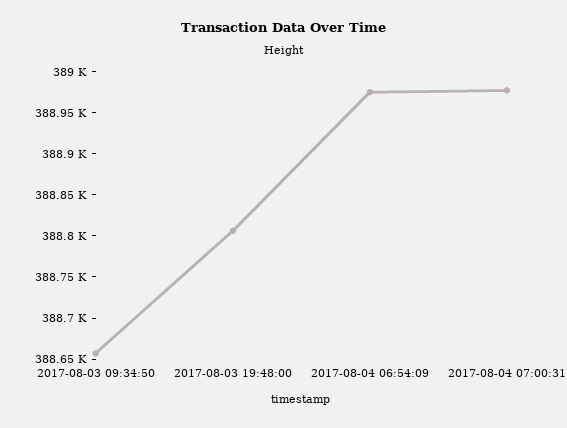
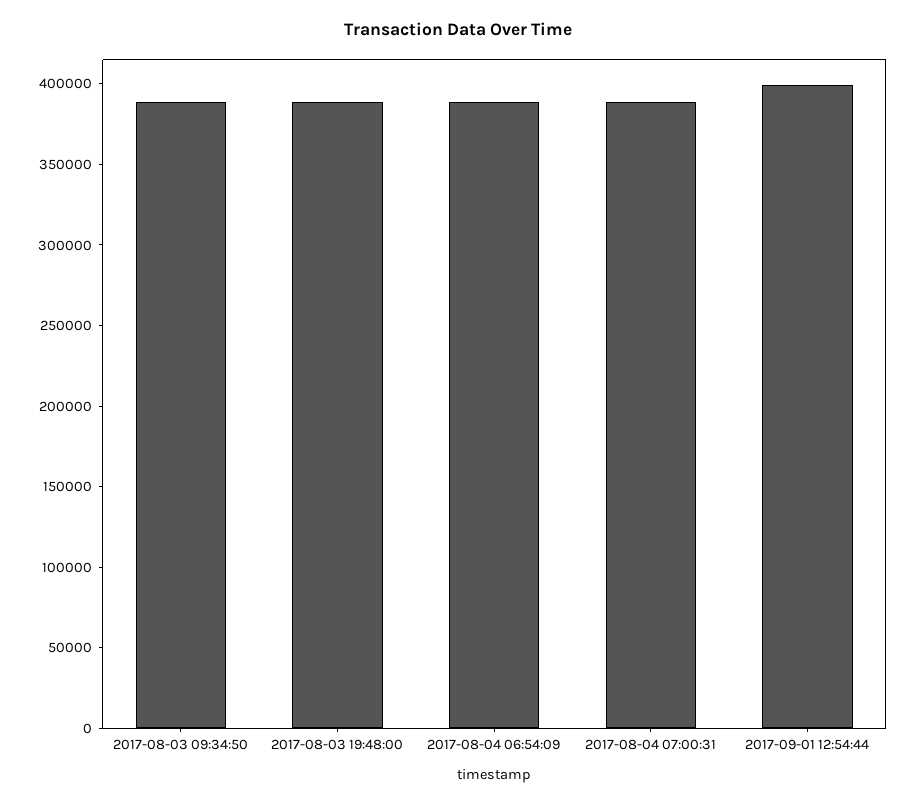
2017-09-01 12:54:44: none -> 400000

